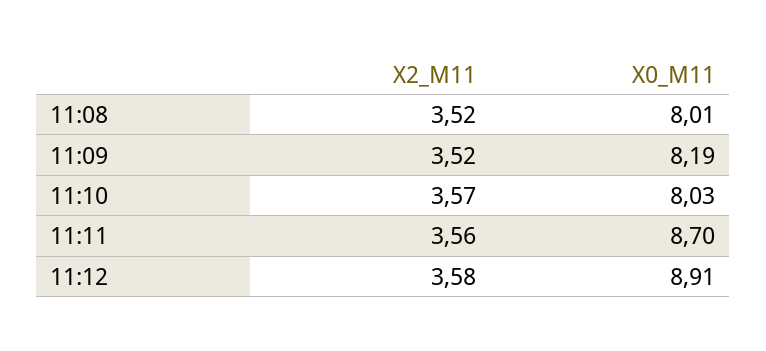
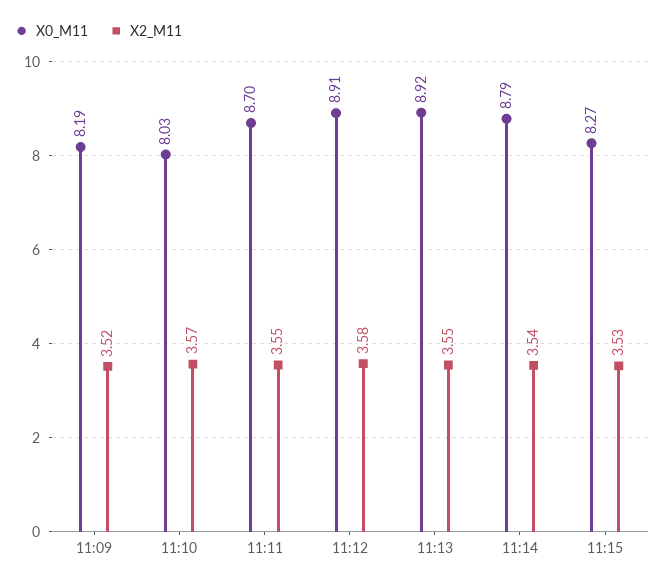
X2_M11, 11:08: 3.52 -> none
X0_M11, 11:08: 8.01 -> none
X2_M11, 11:11: 3.56 -> 3.55
X0_M11, 11:13: none -> 8.92
X2_M11, 11:13: none -> 3.55
X0_M11, 11:14: none -> 8.79
X2_M11, 11:14: none -> 3.54
X0_M11, 11:15: none -> 8.27
X2_M11, 11:15: none -> 3.53

